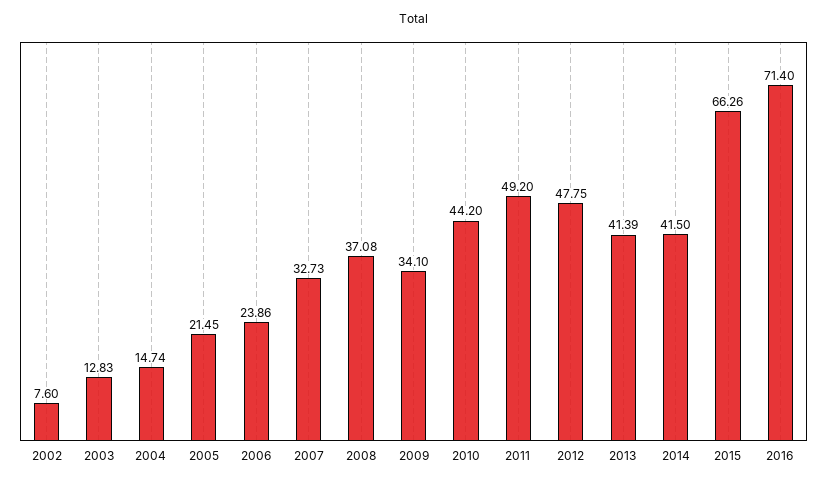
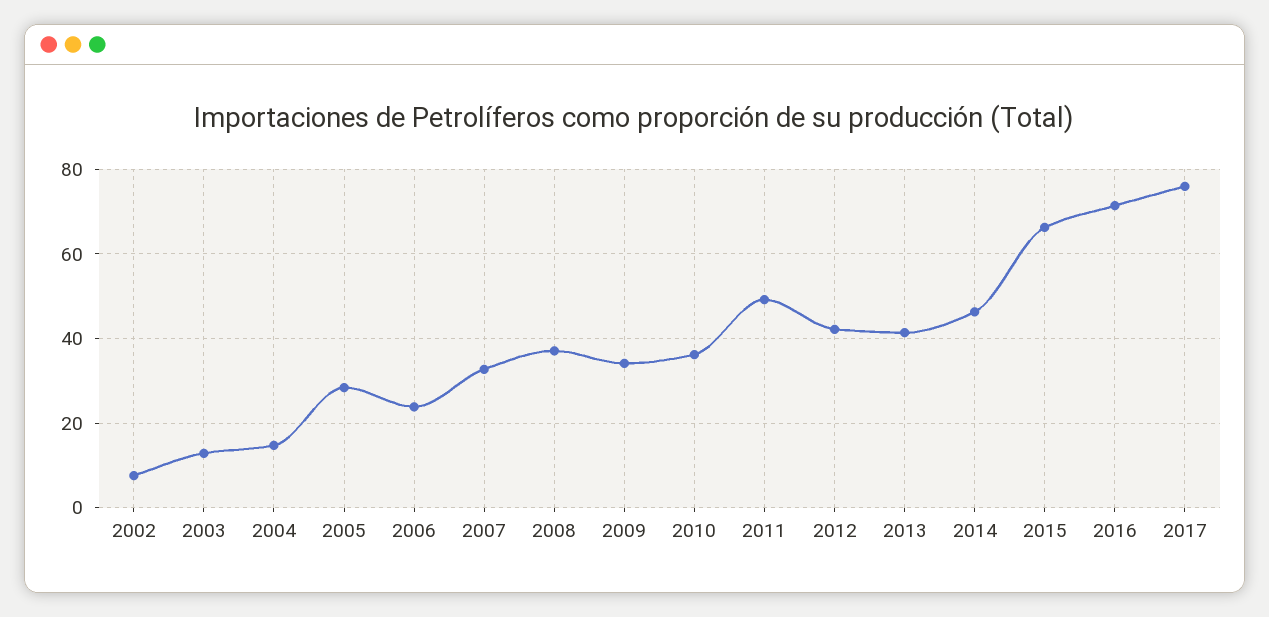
2005: 21.45 -> 28
2010: 44.2 -> 36
2012: 47.75 -> 42
2014: 41.5 -> 46
2017: none -> 76

